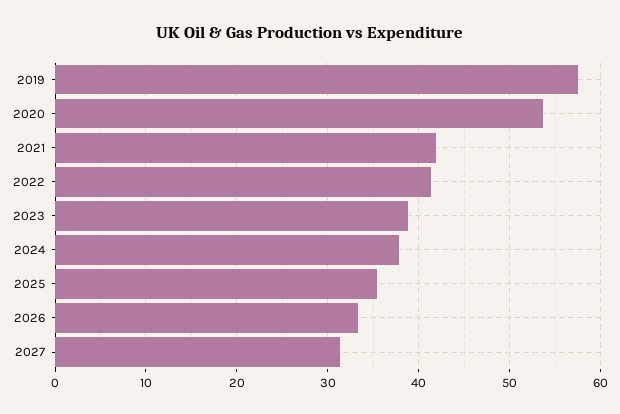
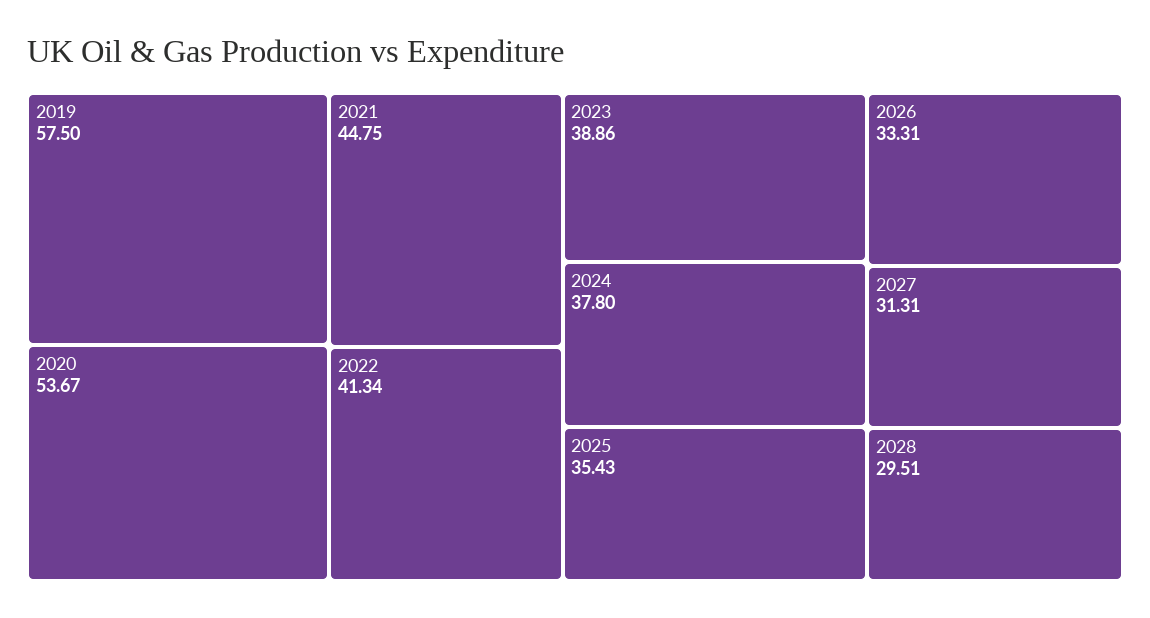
2021: 42 -> 44.75
2028: none -> 29.51

